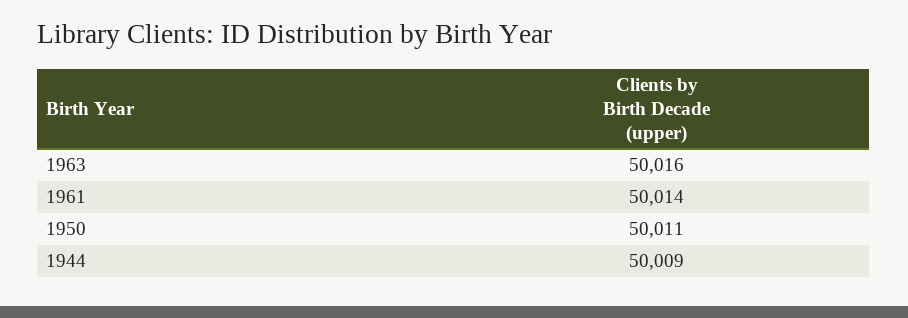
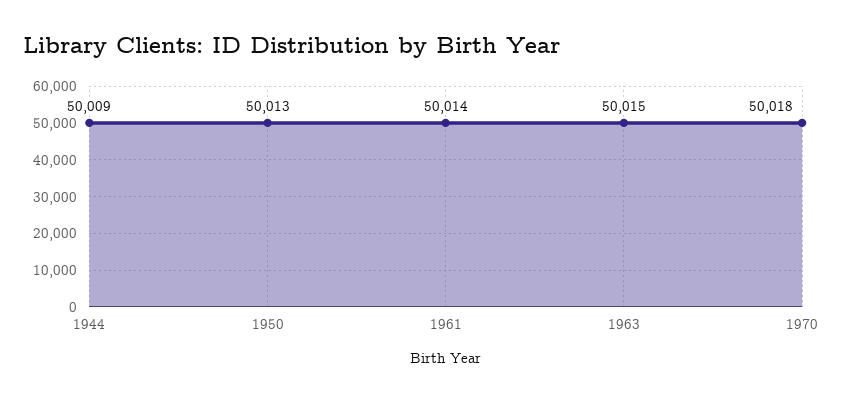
1963: 50016 -> 50015
1950: 50011 -> 50013
1970: none -> 50018

